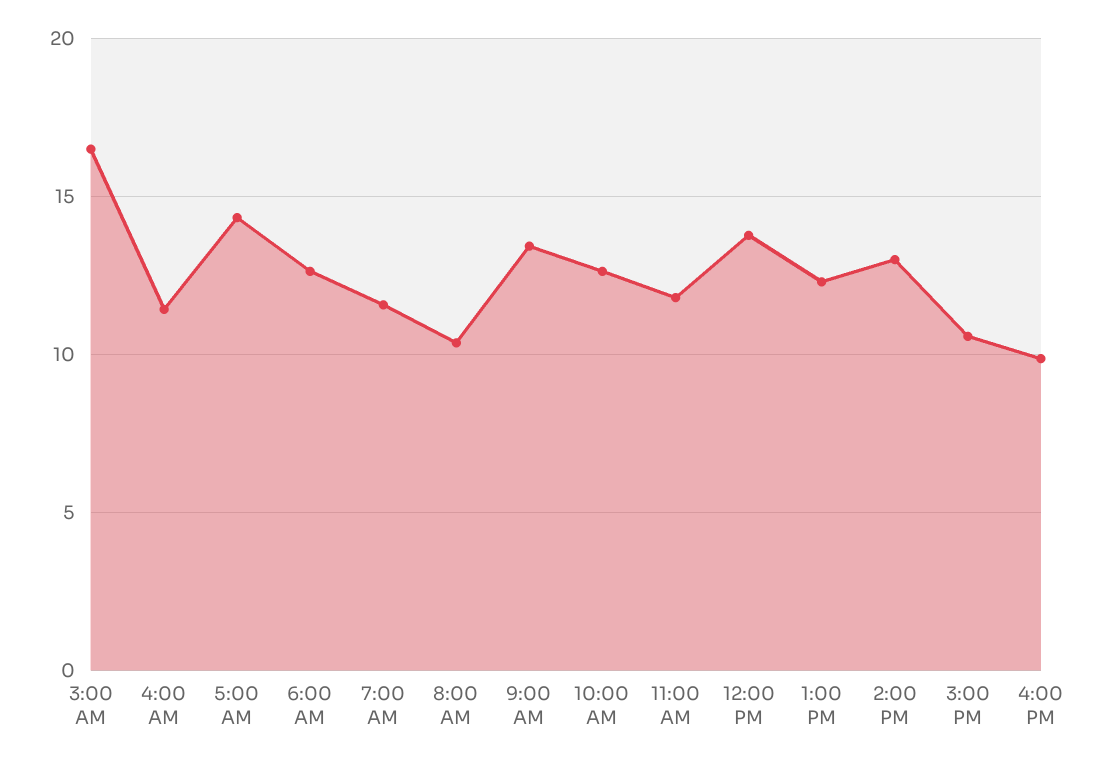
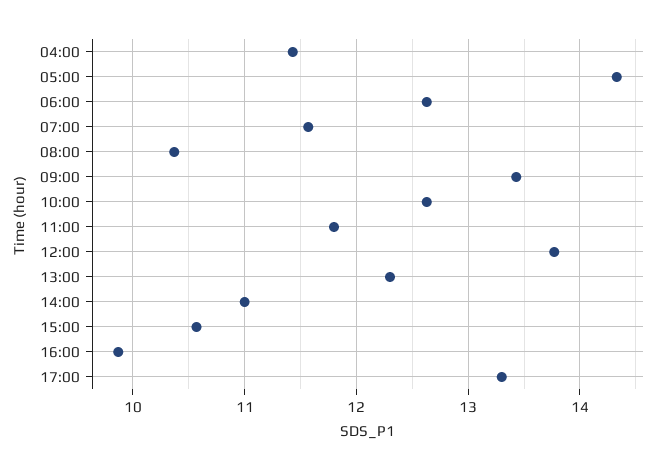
3:00 AM: 16.5 -> none
2:00 PM: 13 -> 11
17:00: none -> 13.3

